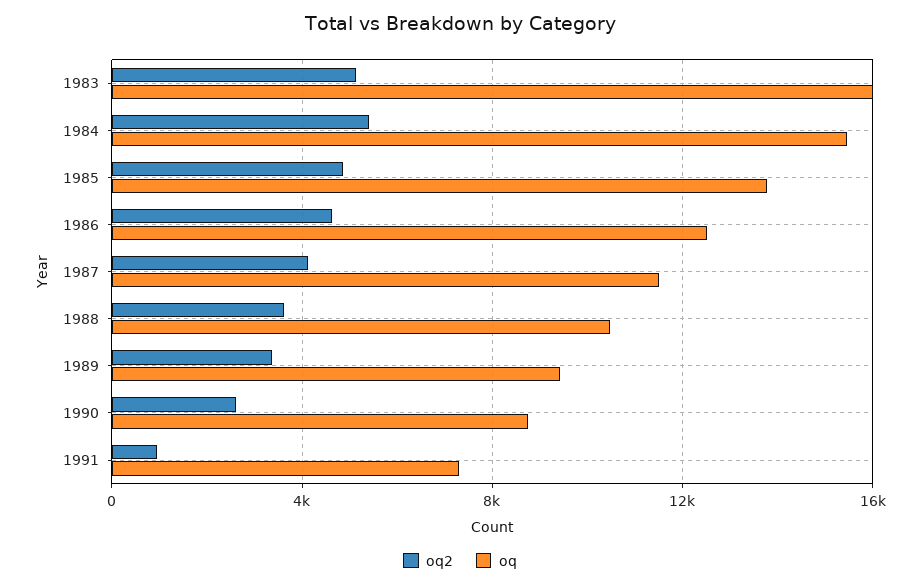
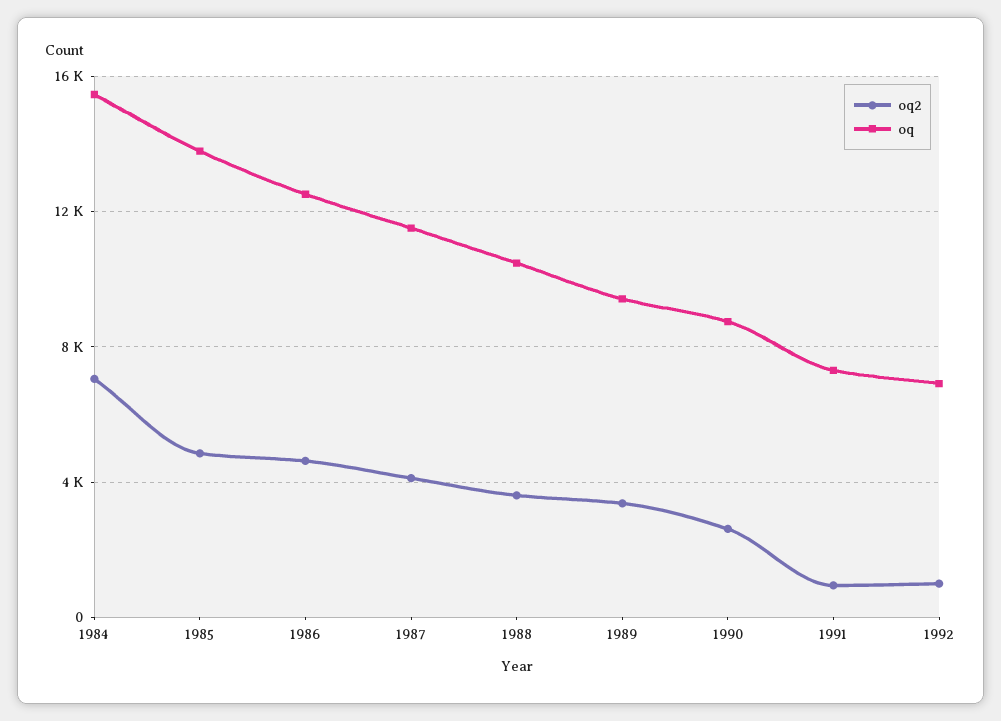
oq2, 1983: 5000 -> none
oq, 1983: 16000 -> none
oq2, 1984: 5500 -> 7000
oq2, 1992: none -> 1000
oq, 1992: none -> 7000

